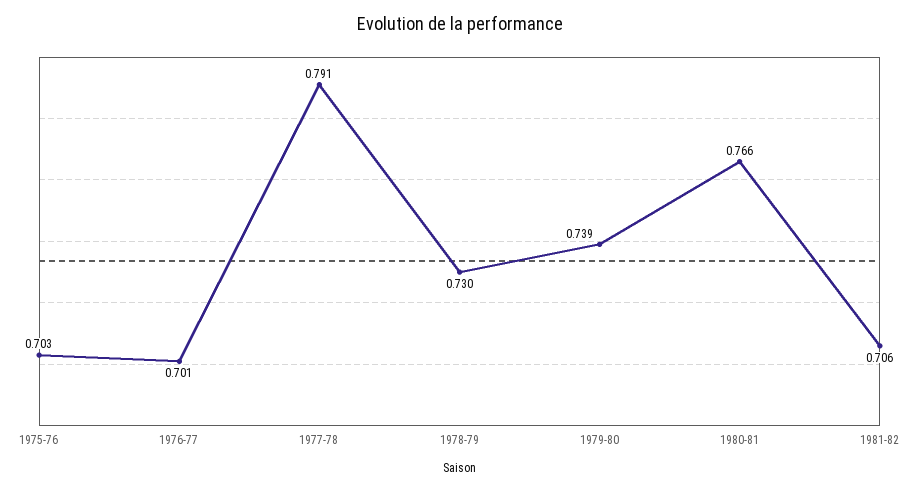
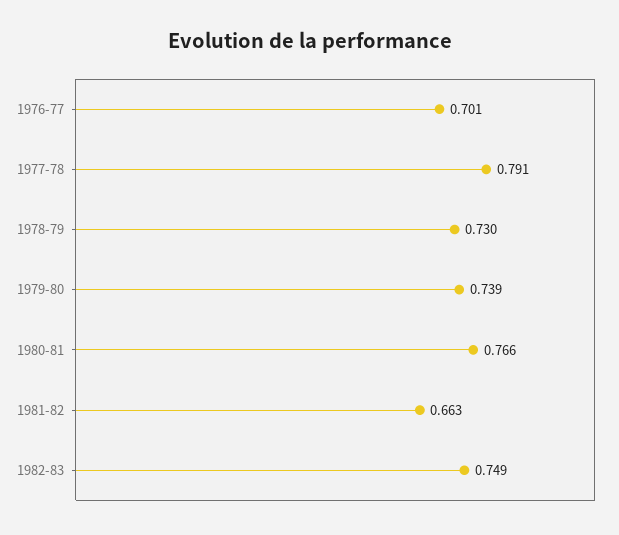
1975-76: 0.703 -> none
1981-82: 0.706 -> 0.663
1982-83: none -> 0.749

